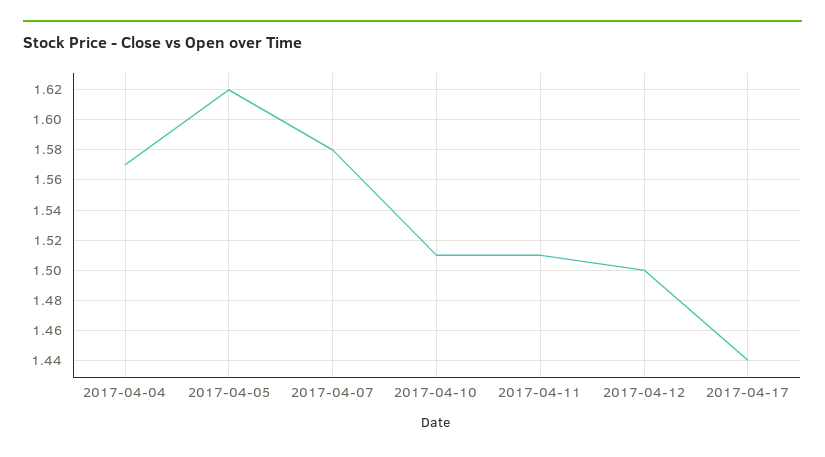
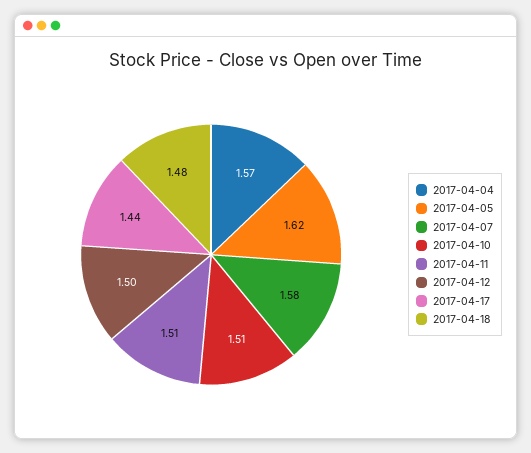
2017-04-18: none -> 1.48

